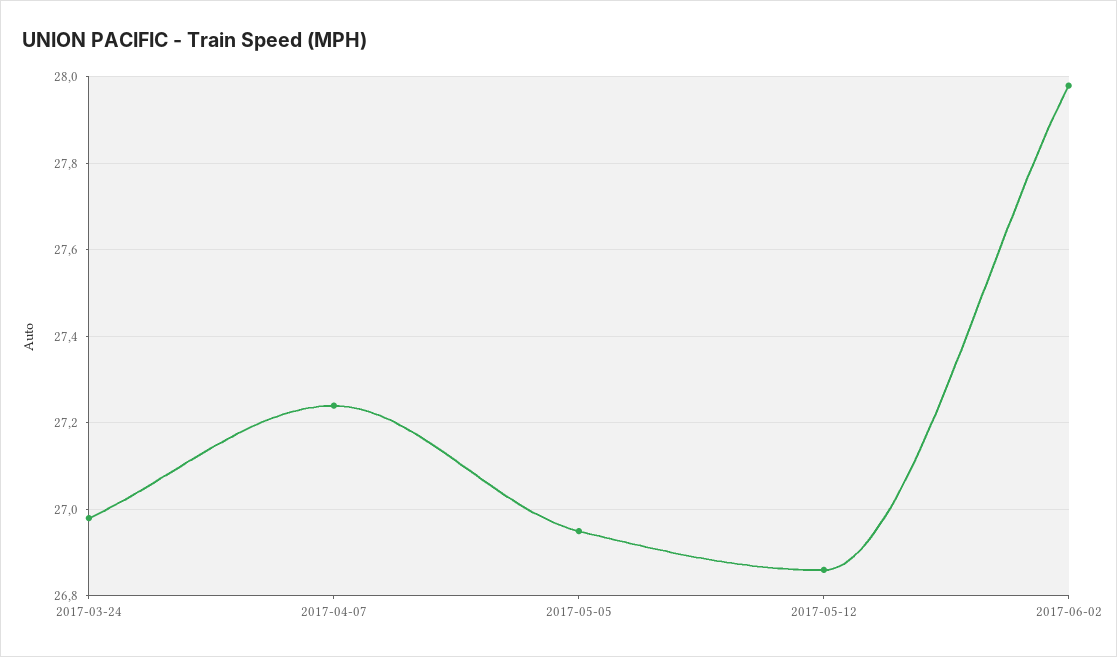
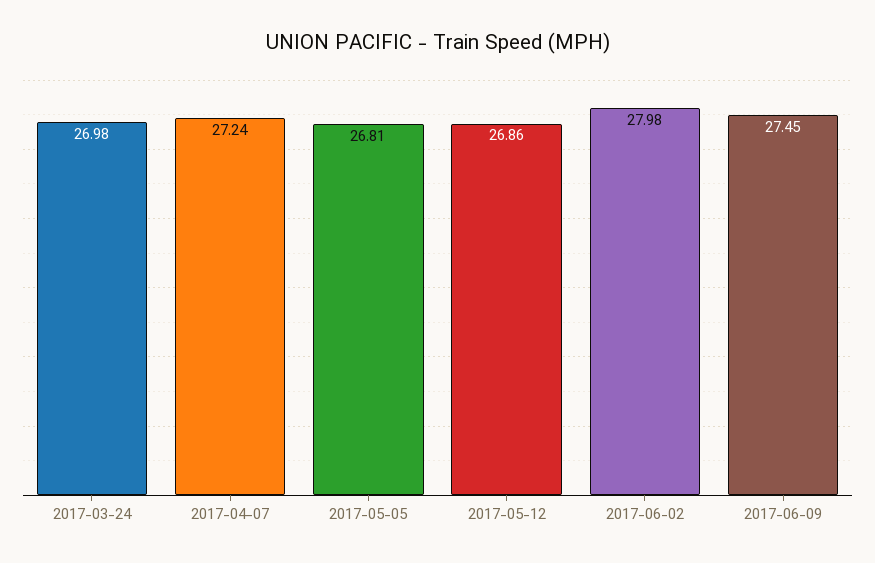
2017-05-05: 26.95 -> 26.81
2017-06-09: none -> 27.45

